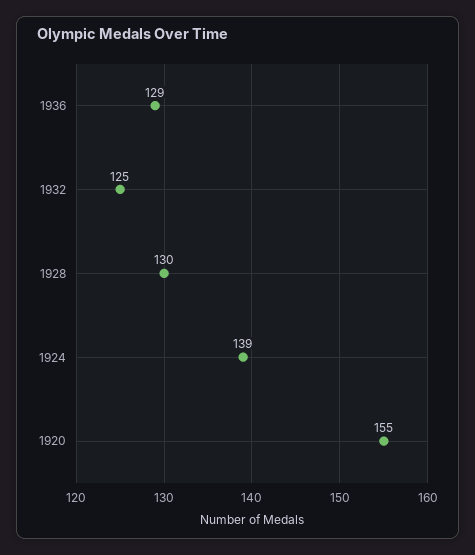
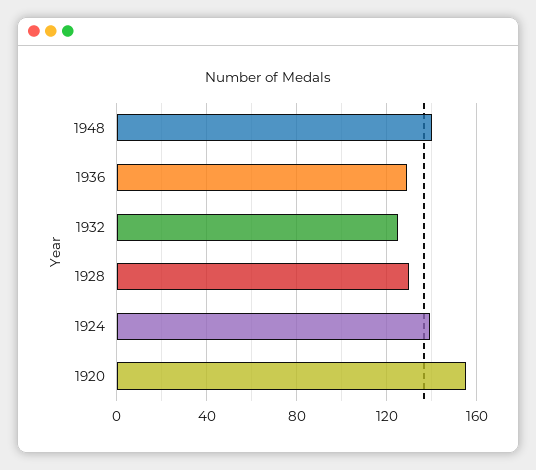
1948: none -> 140

